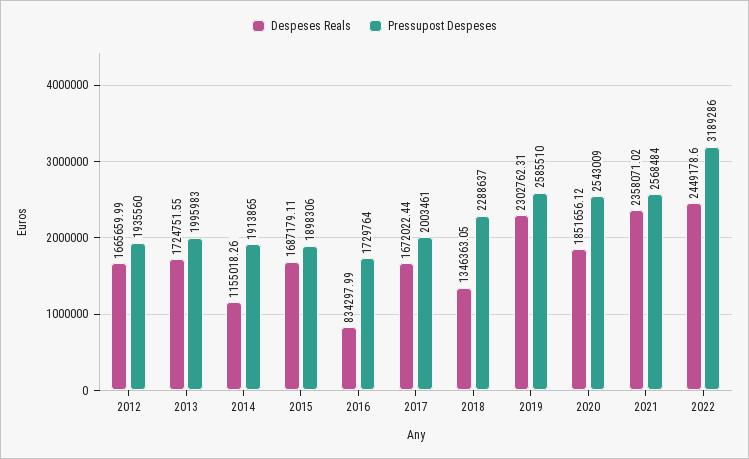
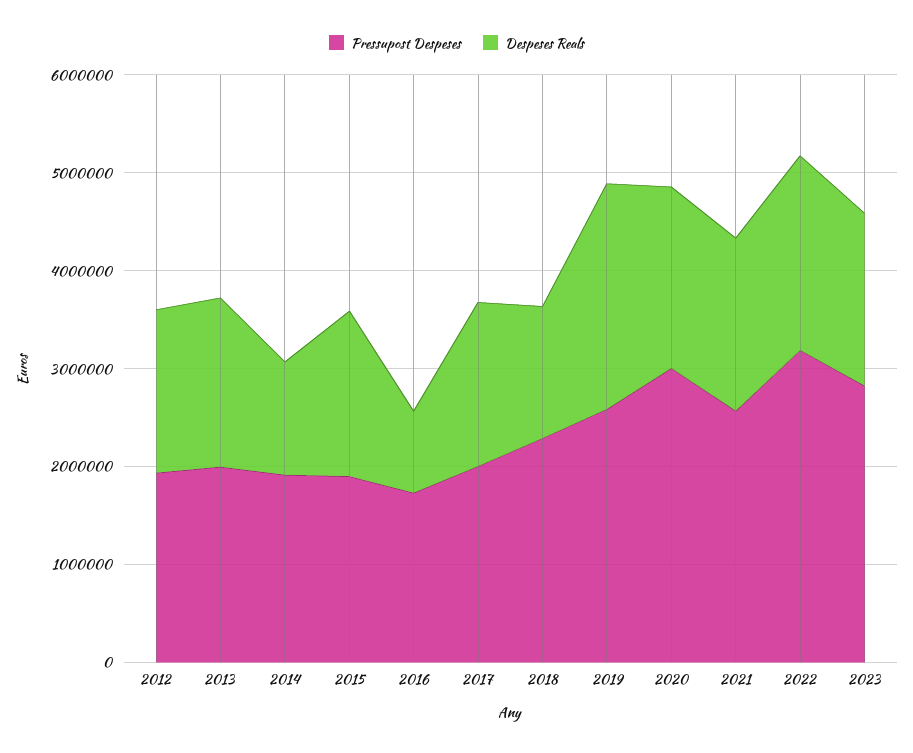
Pressupost Despeses, 2020: 2543009 -> 3000000
Despeses Reals, 2021: 2358071.02 -> 1800000
Despeses Reals, 2022: 2449178.6 -> 2000000
Pressupost Despeses, 2023: none -> 2800000
Despeses Reals, 2023: none -> 1800000

